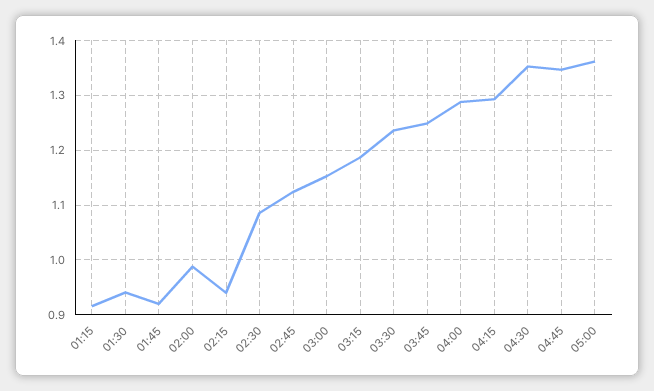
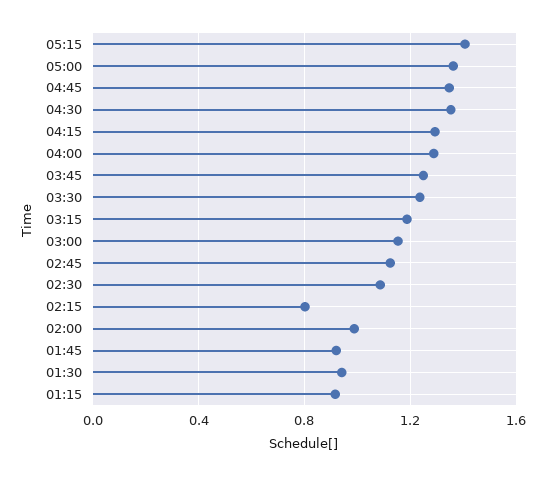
02:15: 0.94 -> 0.8
05:15: none -> 1.4

